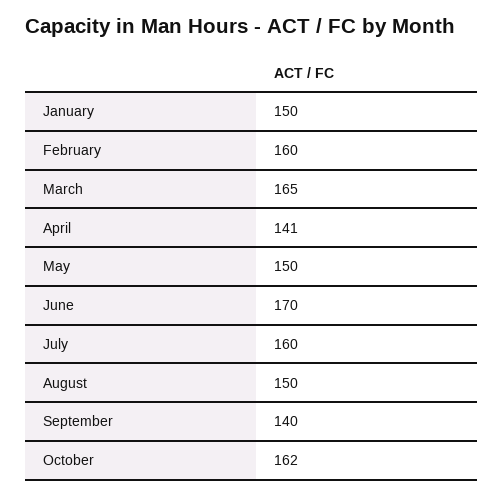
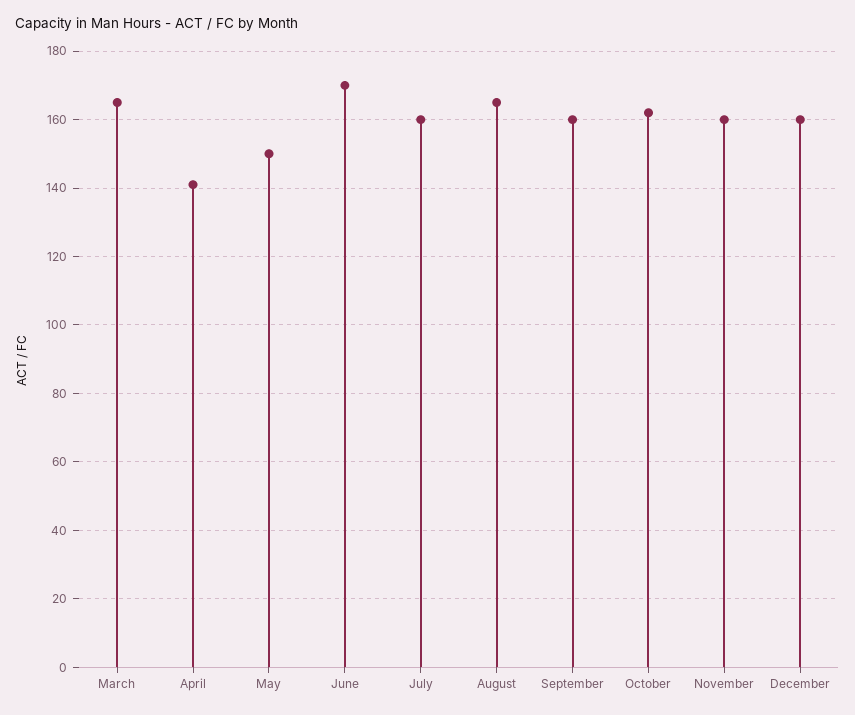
January: 150 -> none
February: 160 -> none
August: 150 -> 165
September: 140 -> 160
November: none -> 160
December: none -> 160

